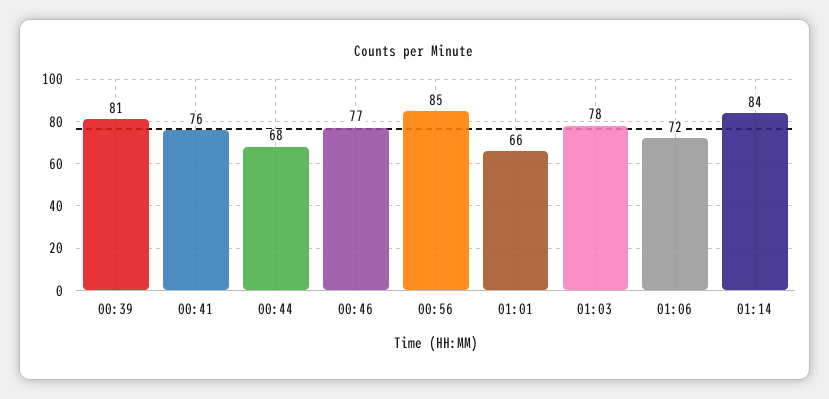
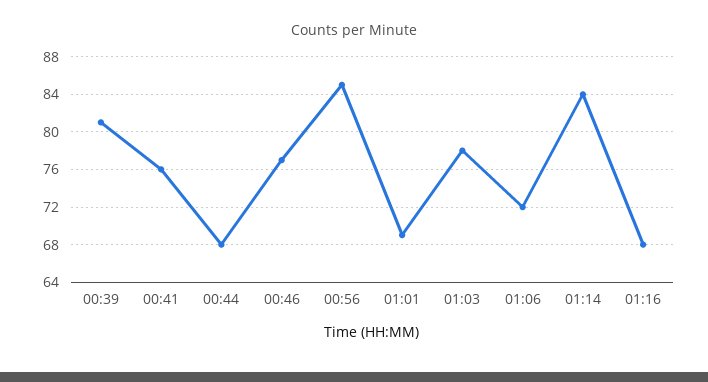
01:01: 66 -> 69
01:16: none -> 68

